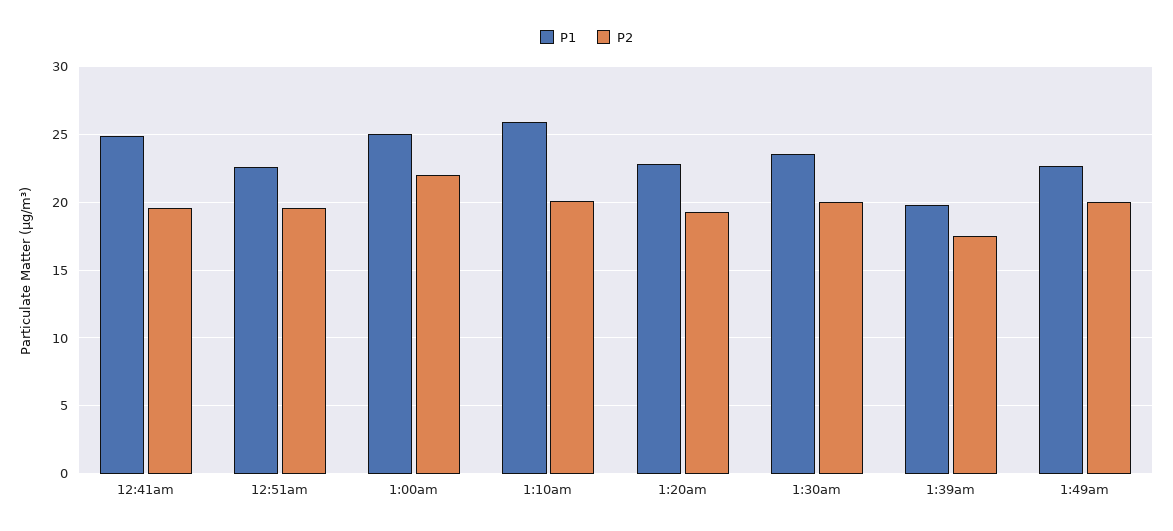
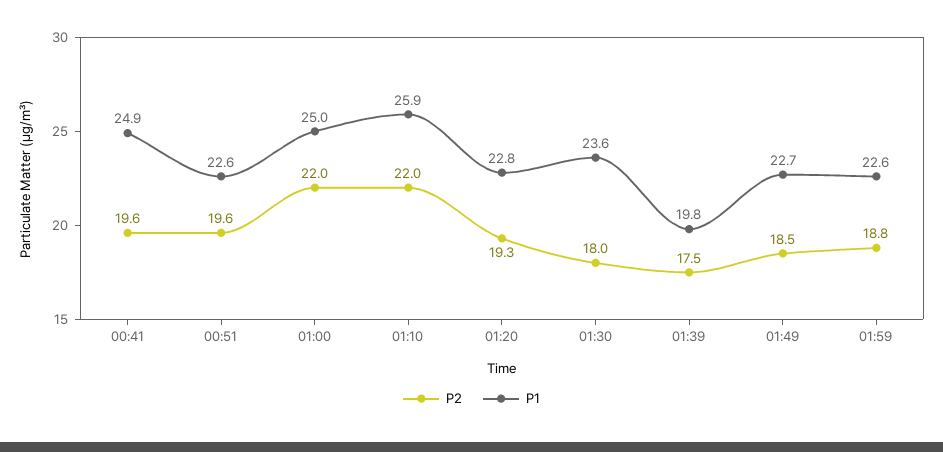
P2, 1:10am: 20 -> 22
P2, 1:30am: 20 -> 18
P2, 1:49am: 20 -> 18.5
P2, 01:59: none -> 18.8
P1, 01:59: none -> 22.6

